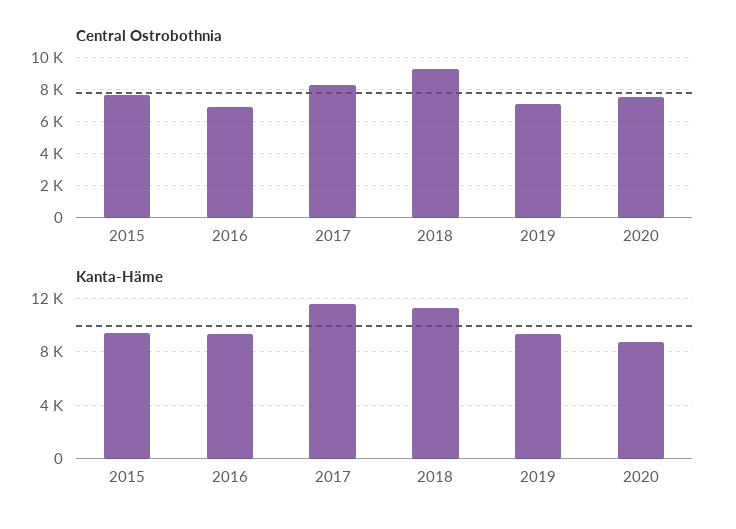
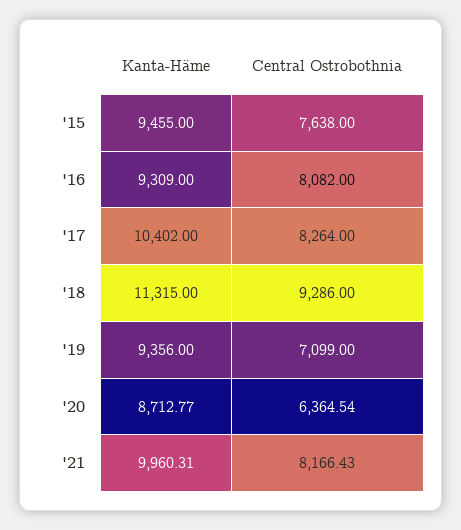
Central Ostrobothnia, 2016: 7000 -> 8082
Central Ostrobothnia, 2020: 7500 -> 6364.54
Kanta-Häme, 2017: 11500 -> 10402
Kanta-Häme, '21: none -> 9960.31
Central Ostrobothnia, '21: none -> 8166.43

